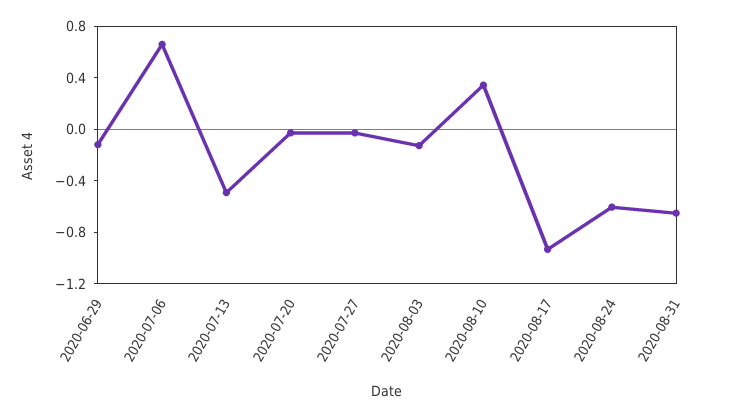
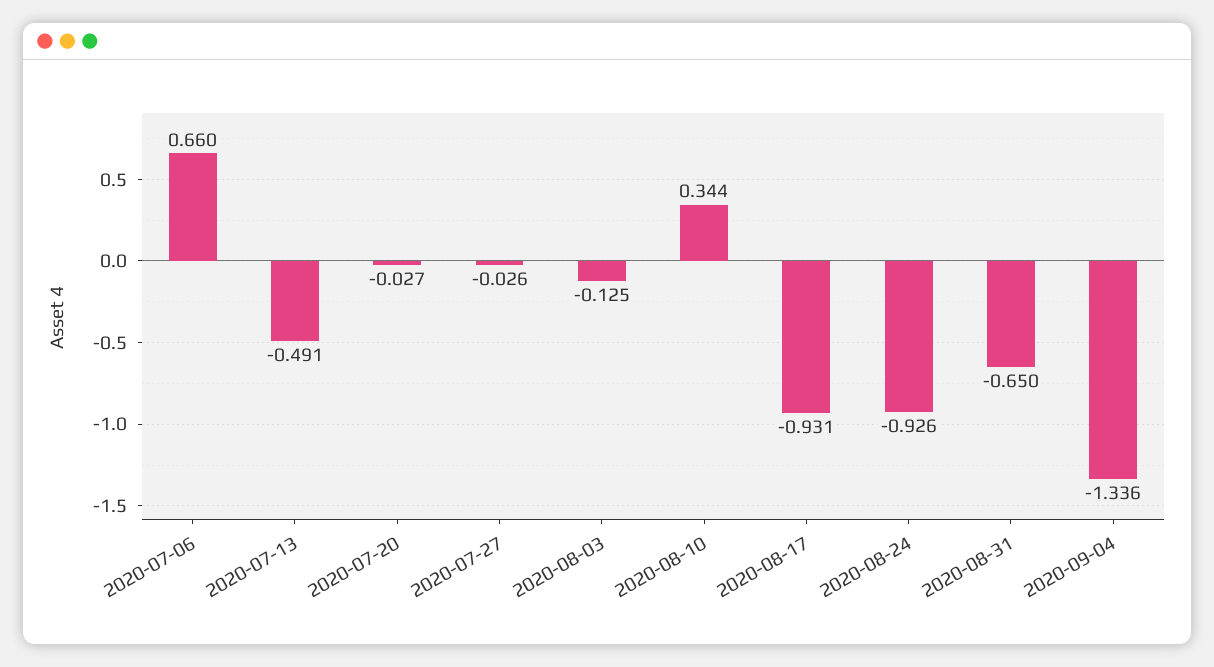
2020-06-29: -0.1 -> none
2020-08-24: -0.6 -> -0.926
2020-09-04: none -> -1.336

